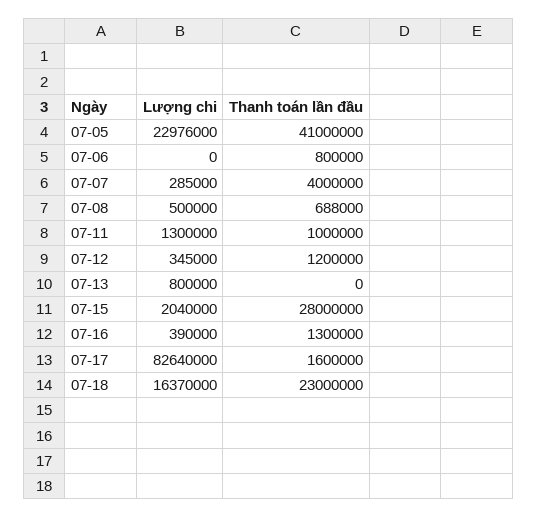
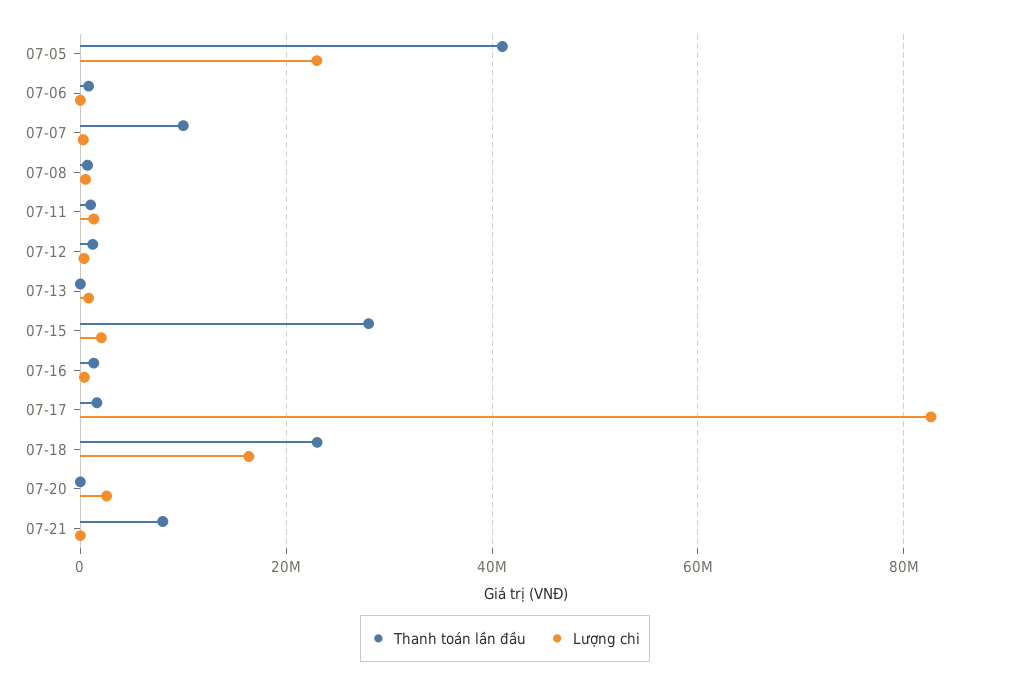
Thanh toán lần đầu, 07-07: 4000000 -> 10000000
Thanh toán lần đầu, 07-20: none -> 0
Lượng chi, 07-20: none -> 2000000
Thanh toán lần đầu, 07-21: none -> 8000000
Lượng chi, 07-21: none -> 0

